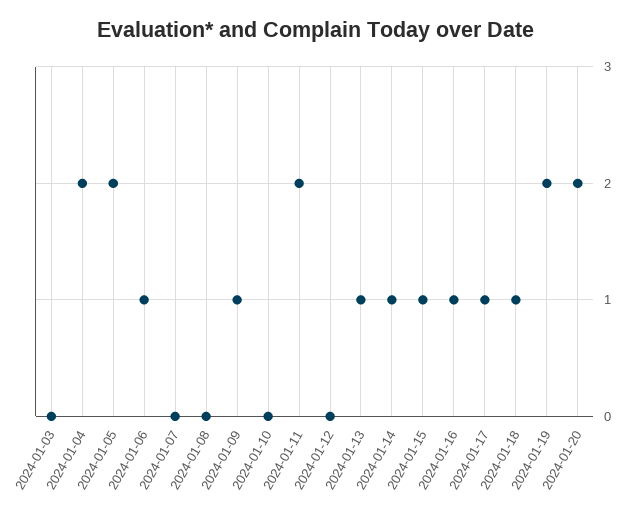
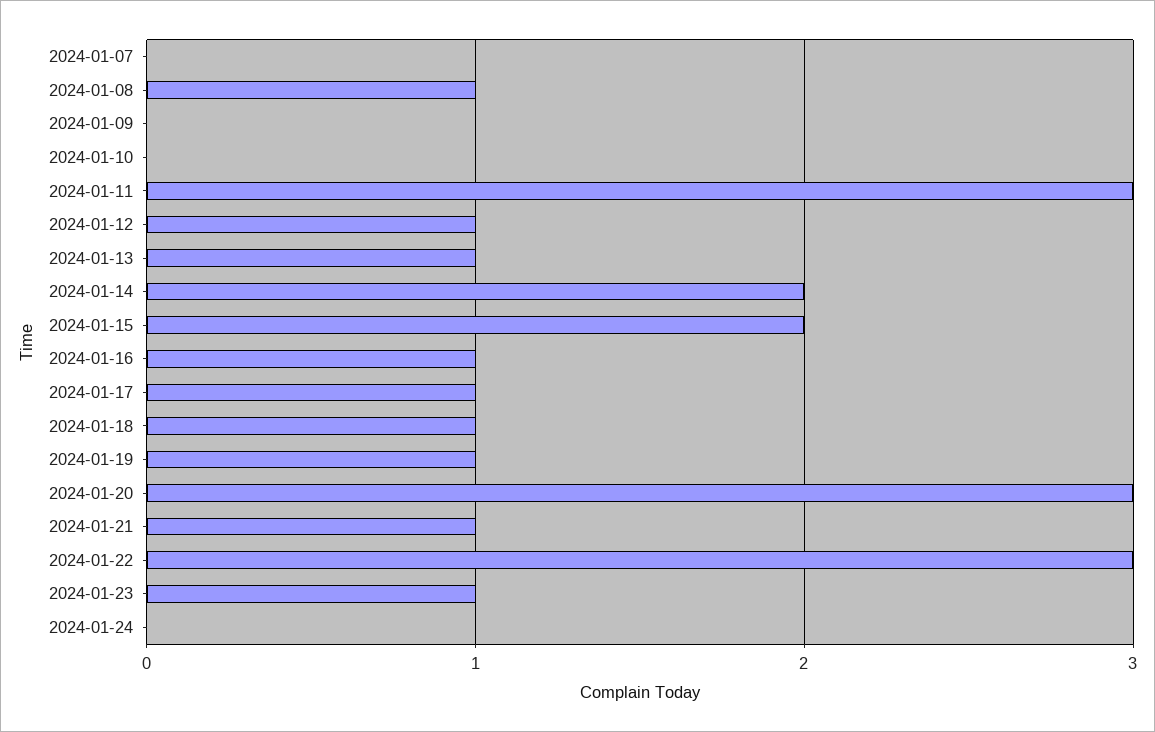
2024-01-03: 0 -> none
2024-01-04: 2 -> none
2024-01-05: 2 -> none
2024-01-06: 1 -> none
2024-01-08: 0 -> 1
2024-01-09: 1 -> 0
2024-01-11: 2 -> 3
2024-01-12: 0 -> 1
2024-01-14: 1 -> 2
2024-01-15: 1 -> 2
2024-01-19: 2 -> 1
2024-01-20: 2 -> 3
2024-01-21: none -> 1
2024-01-22: none -> 3
2024-01-23: none -> 1
2024-01-24: none -> 0

